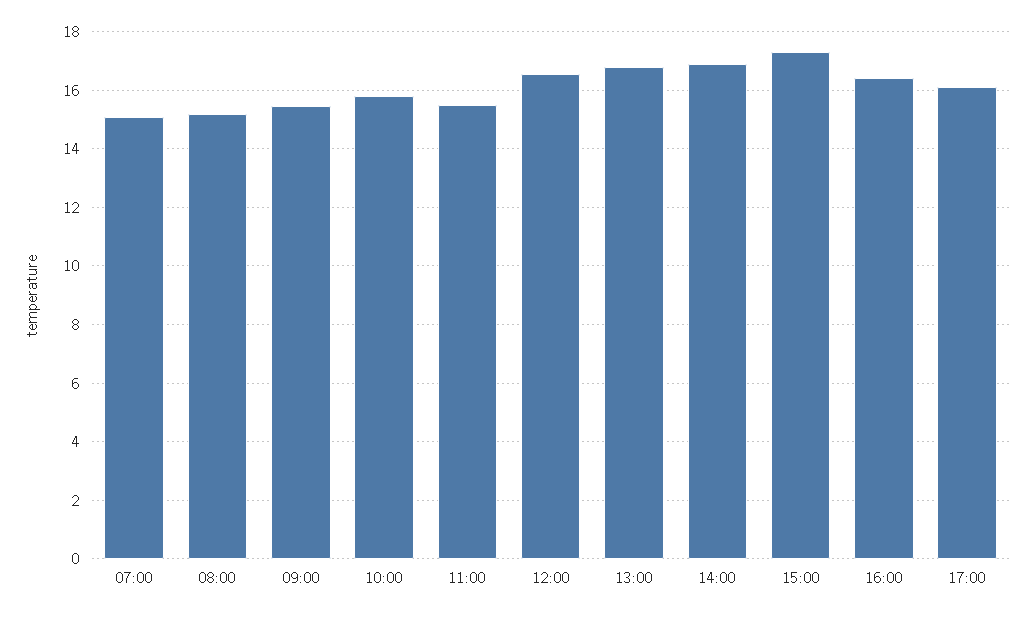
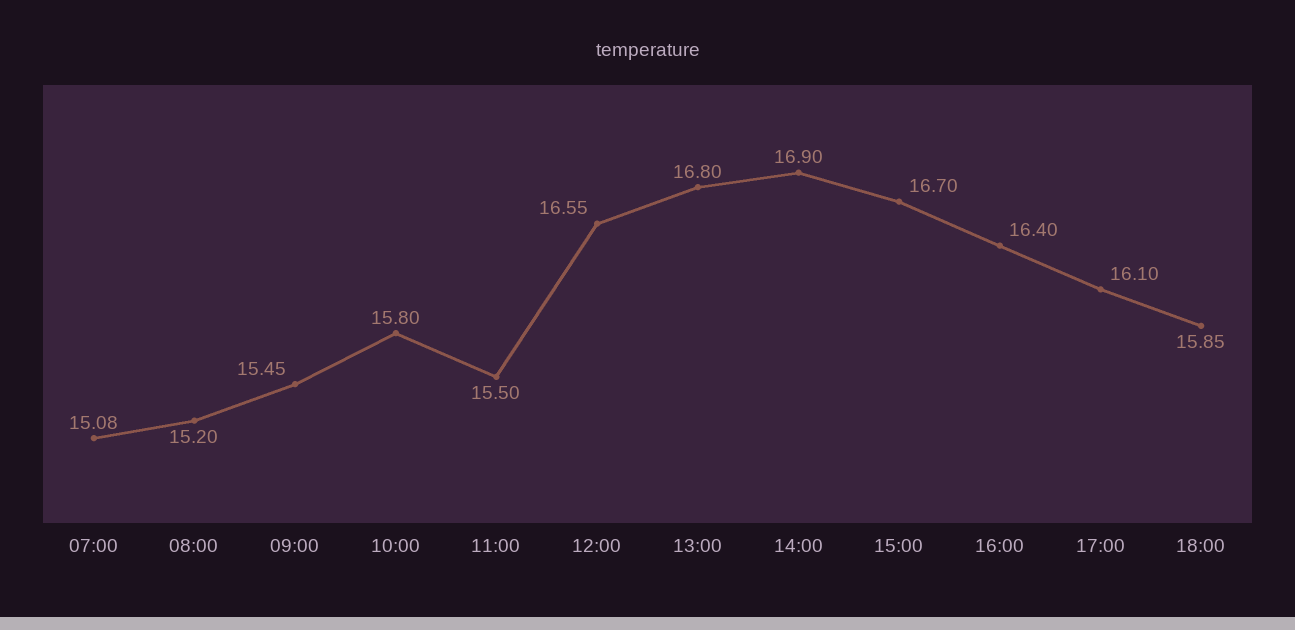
15:00: 17.25 -> 16.7
18:00: none -> 15.85

